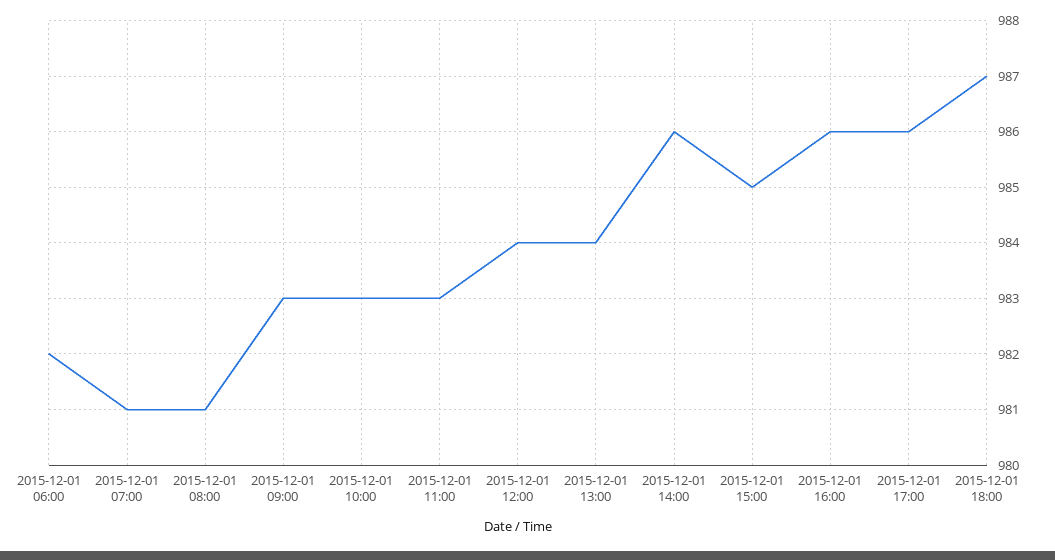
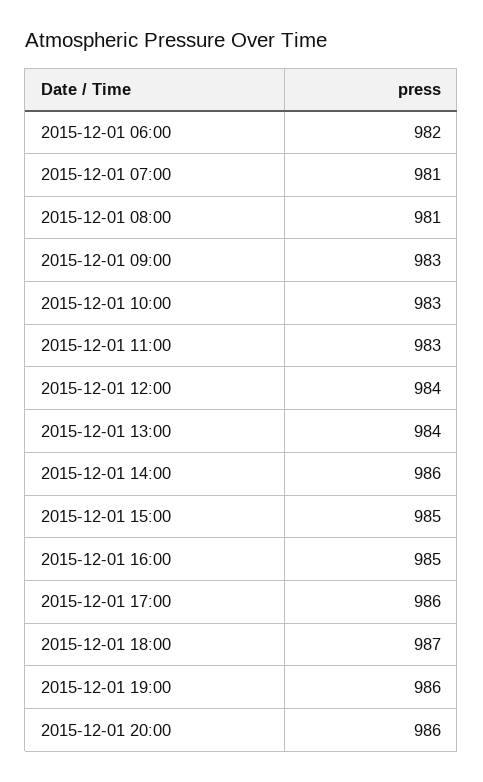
2015-12-01 16:00: 986 -> 985
2015-12-01 19:00: none -> 986
2015-12-01 20:00: none -> 986

